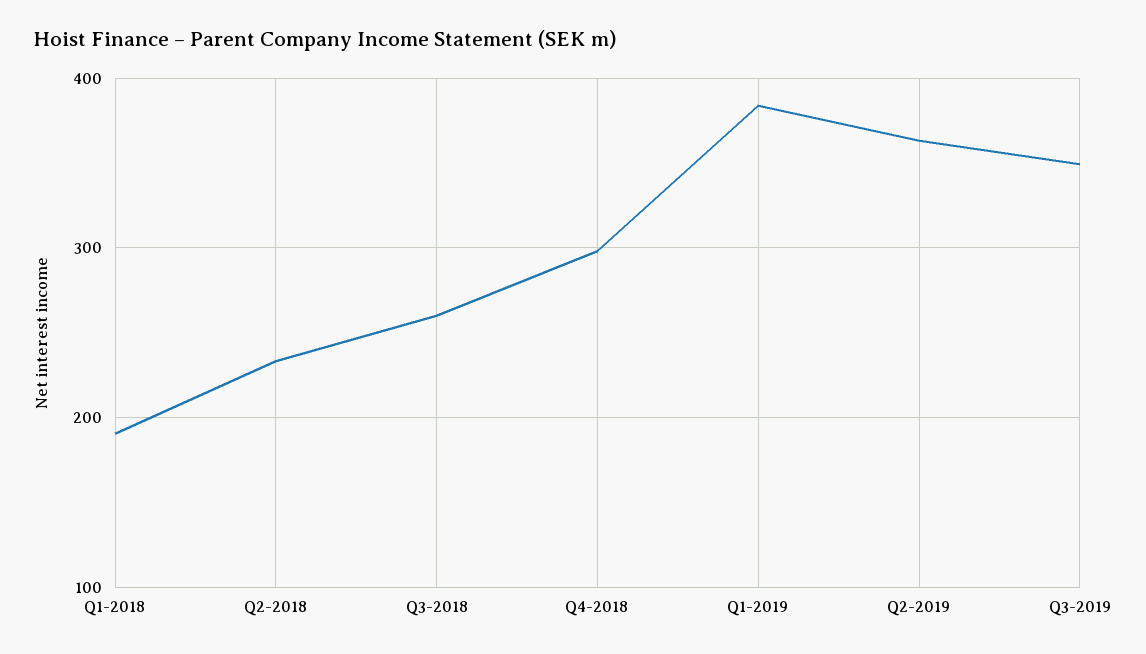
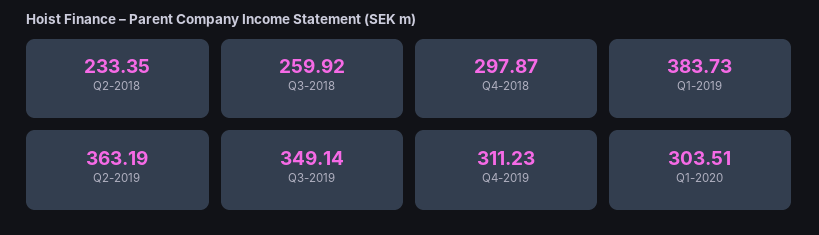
Q1-2018: 190 -> none
Q4-2019: none -> 311.23
Q1-2020: none -> 303.51

